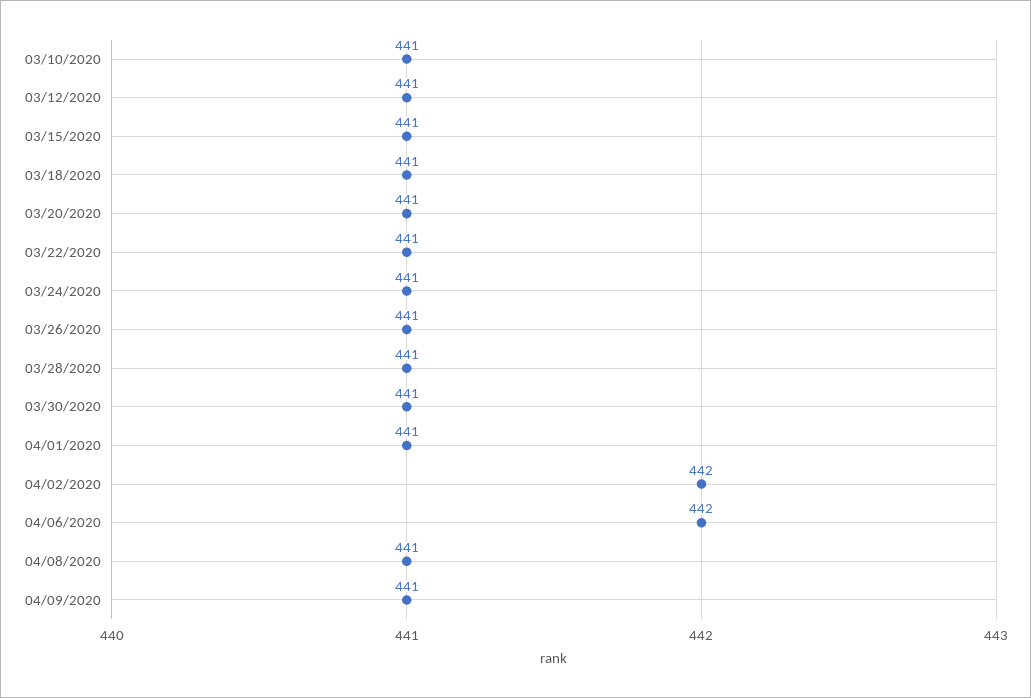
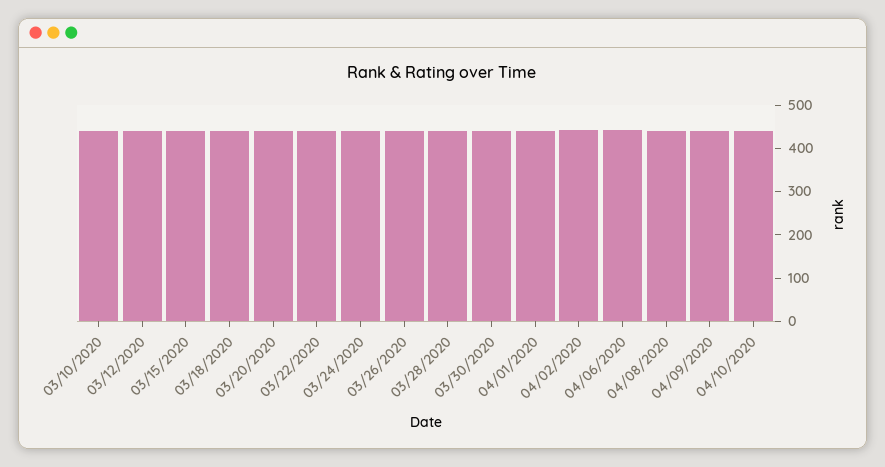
04/10/2020: none -> 440

